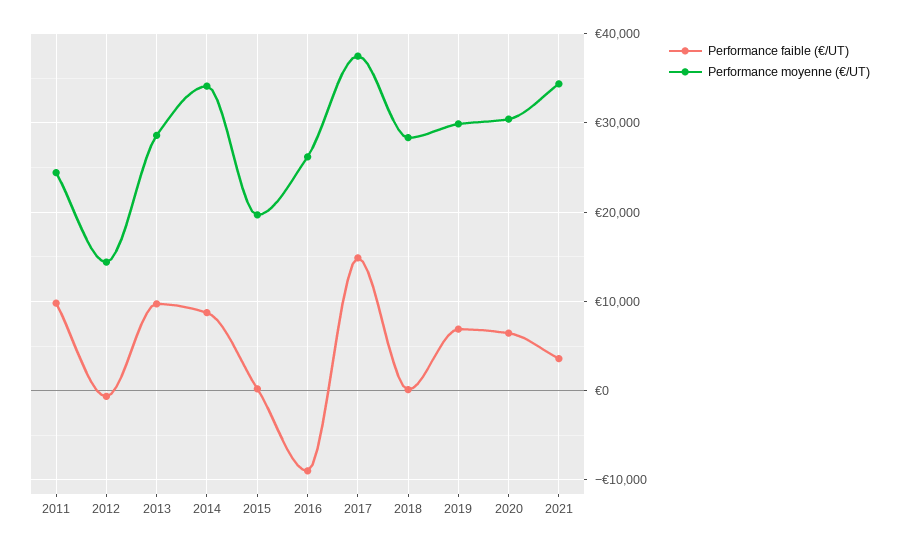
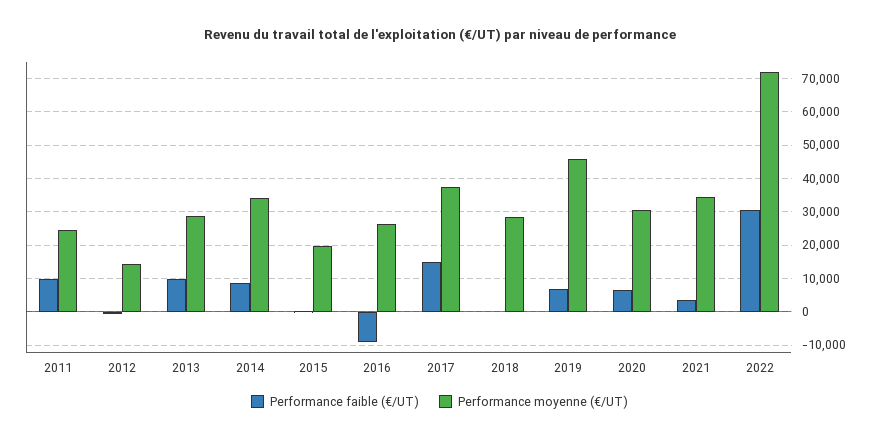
Performance moyenne (€/UT), 2019: 30000 -> 46000
Performance faible (€/UT), 2022: none -> 30000
Performance moyenne (€/UT), 2022: none -> 72000

